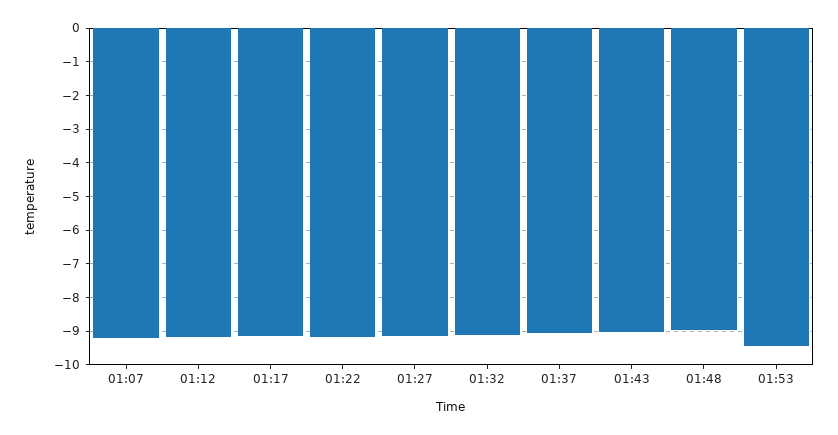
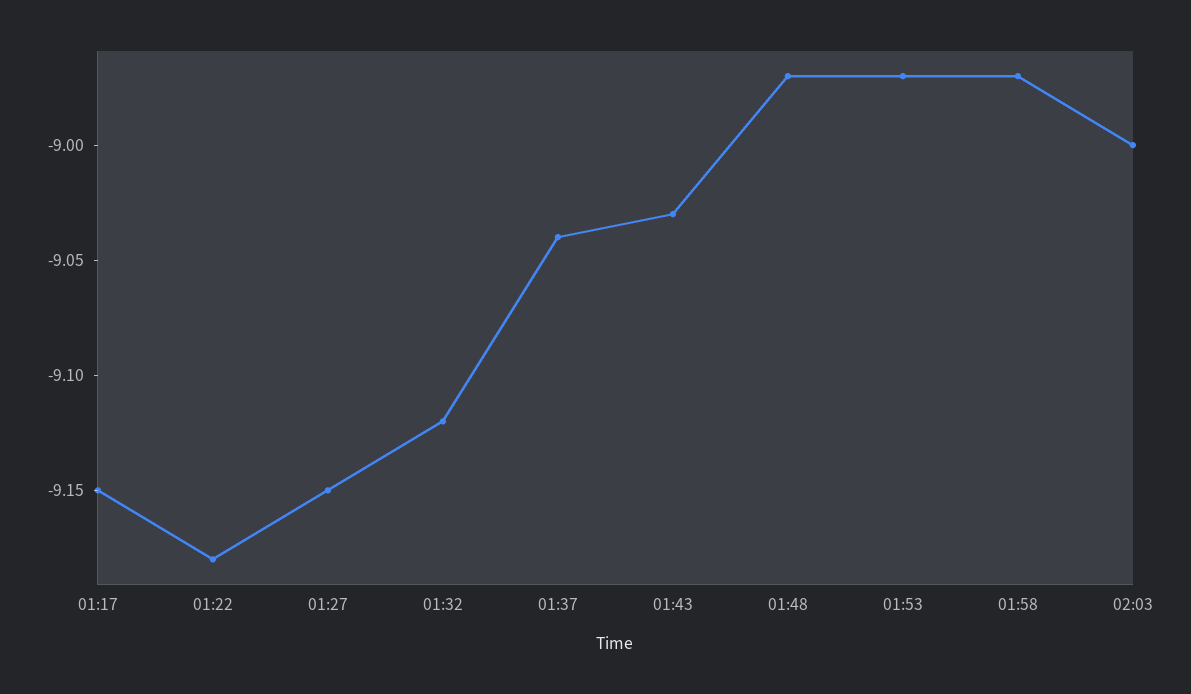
01:07: -9.2 -> none
01:12: -9.2 -> none
01:53: -9.4 -> -8.97
01:58: none -> -8.97
02:03: none -> -9

